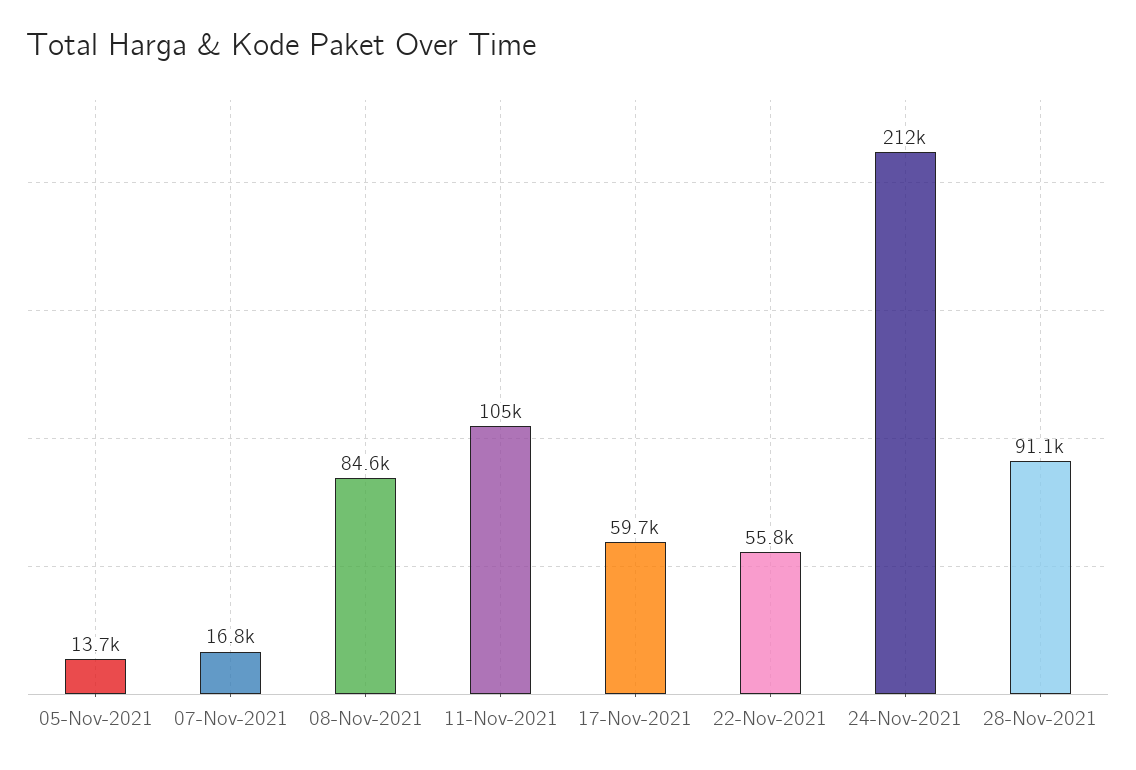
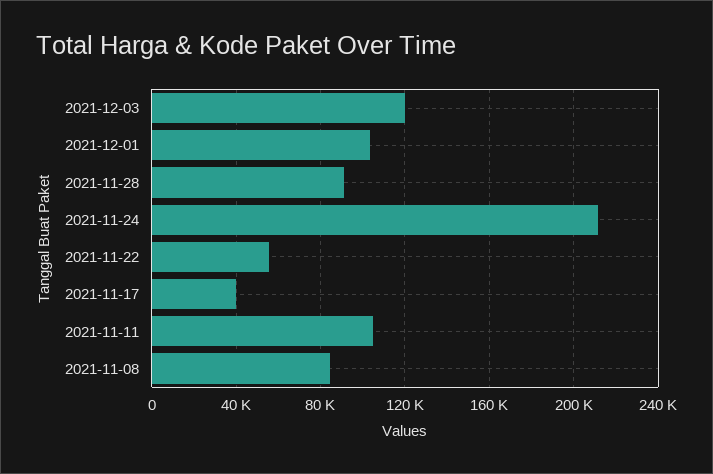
05-Nov-2021: 13700 -> none
07-Nov-2021: 16800 -> none
17-Nov-2021: 59700 -> 40000
2021-12-03: none -> 120000
2021-12-01: none -> 105000

